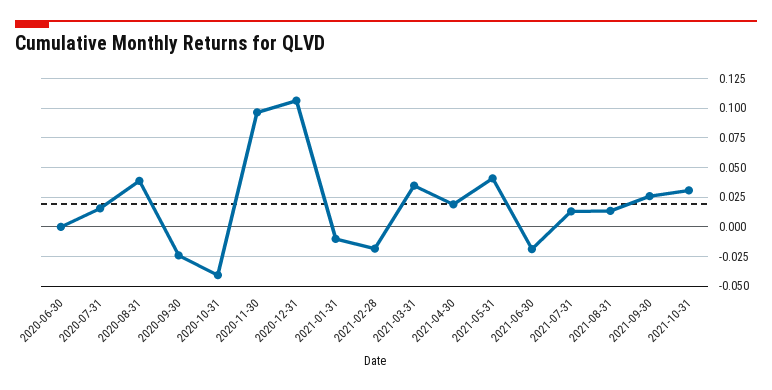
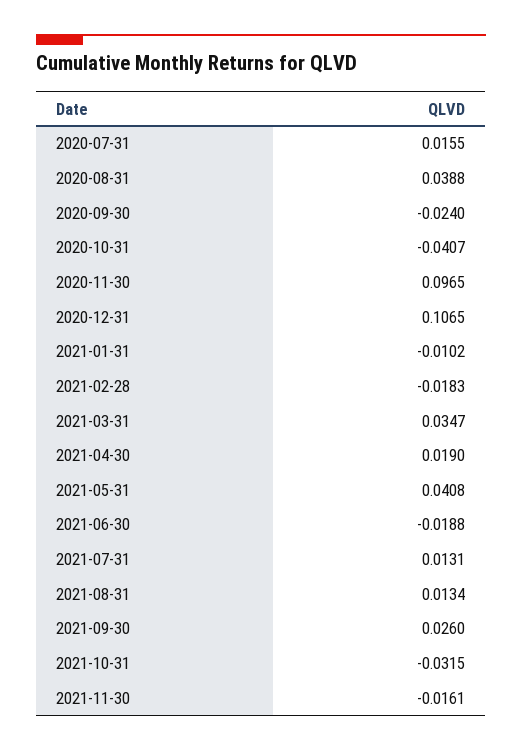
2020-06-30: 0 -> none
2021-10-31: 0.025 -> -0.0315
2021-11-30: none -> -0.0161

